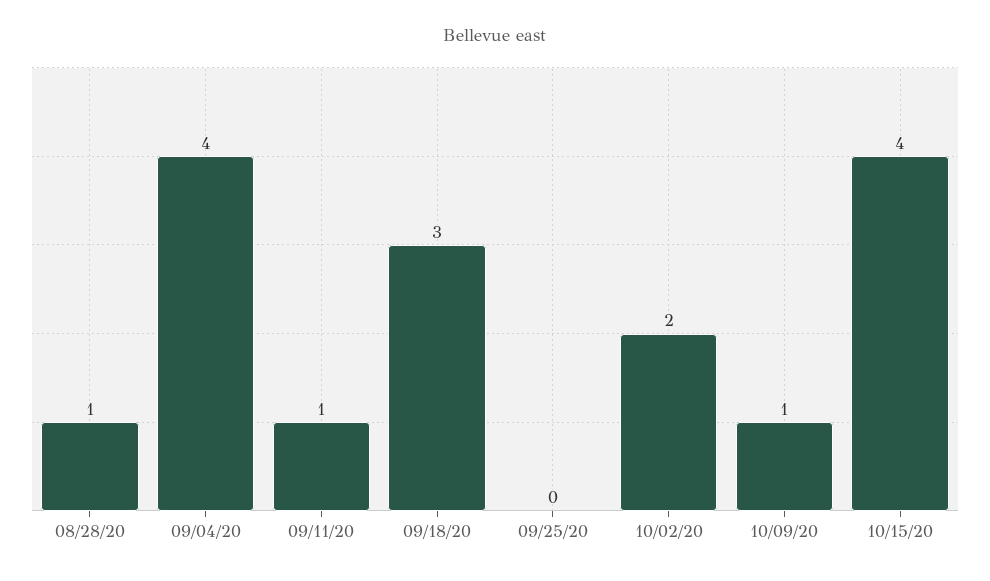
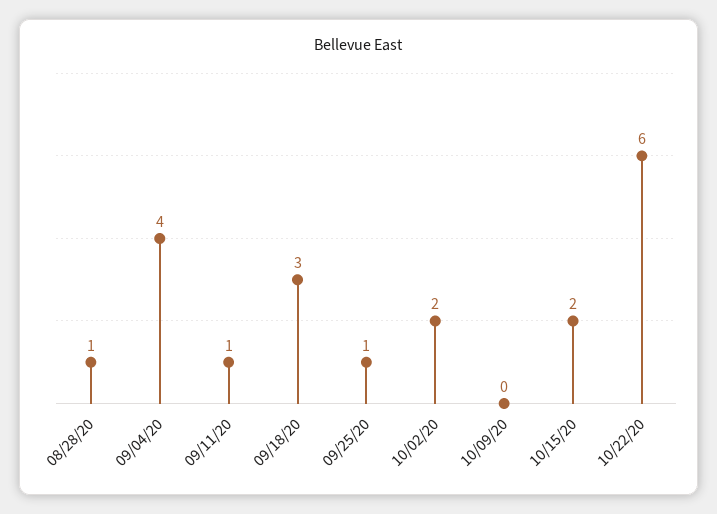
09/25/20: 0 -> 1
10/09/20: 1 -> 0
10/15/20: 4 -> 2
10/22/20: none -> 6

